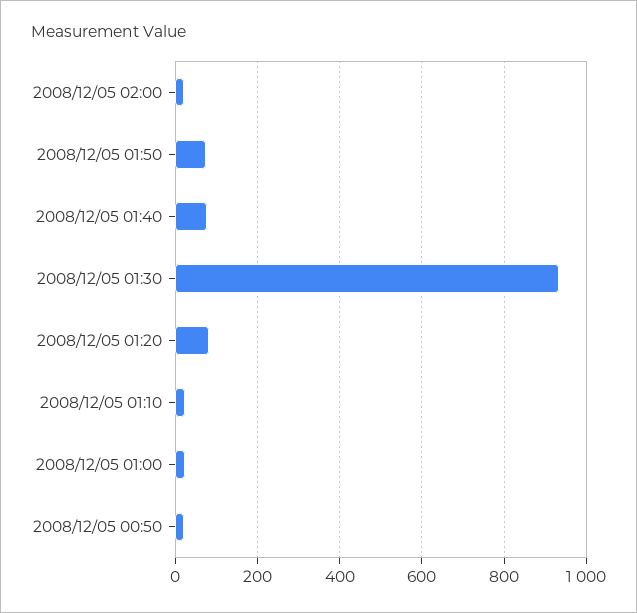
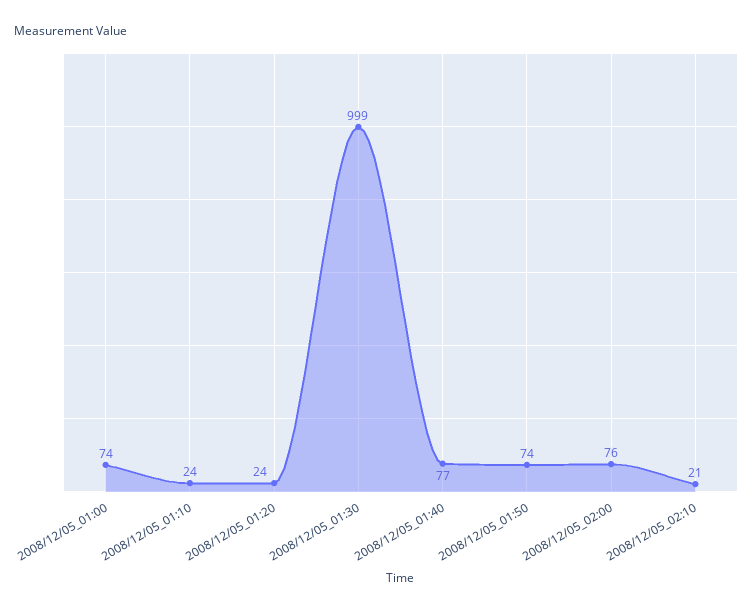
2008/12/05 02:00: 20 -> 76
2008/12/05 01:30: 940 -> 999
2008/12/05 01:20: 80 -> 24
2008/12/05 01:00: 20 -> 74
2008/12/05 00:50: 20 -> none
2008/12/05_02:10: none -> 21

